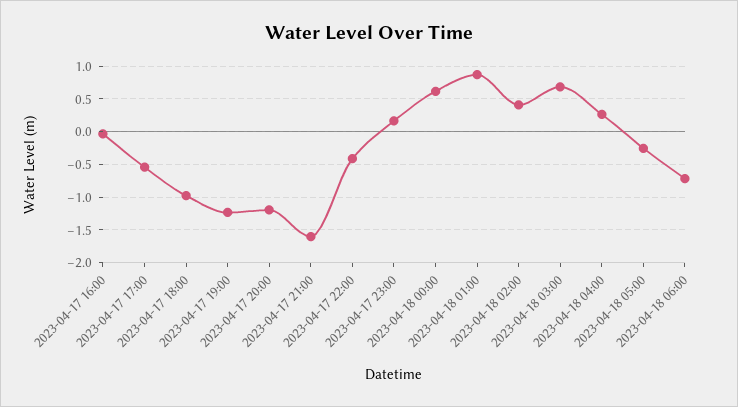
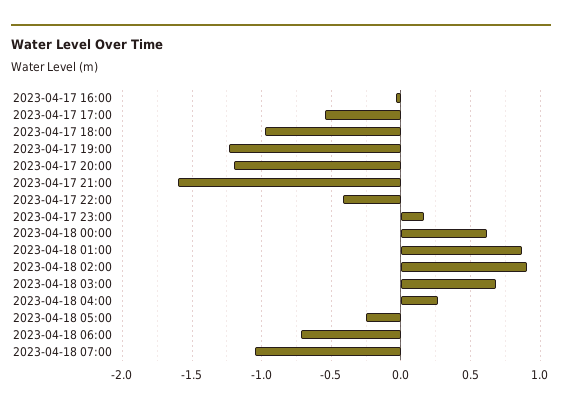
2023-04-18 02:00: 0.4 -> 0.9
2023-04-18 07:00: none -> -1.05

